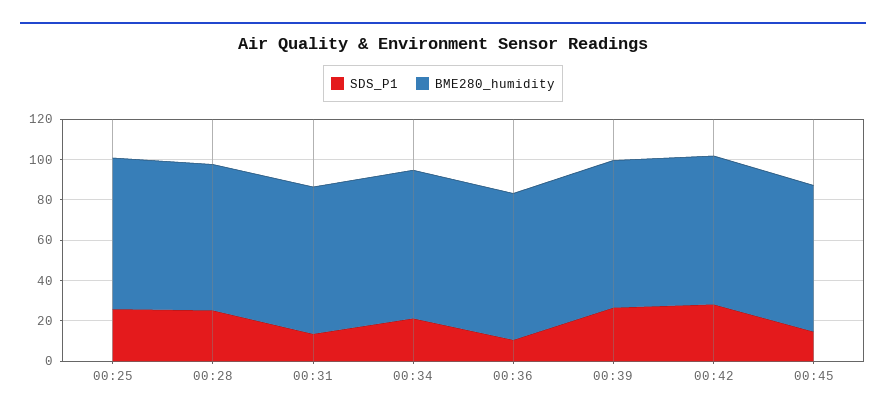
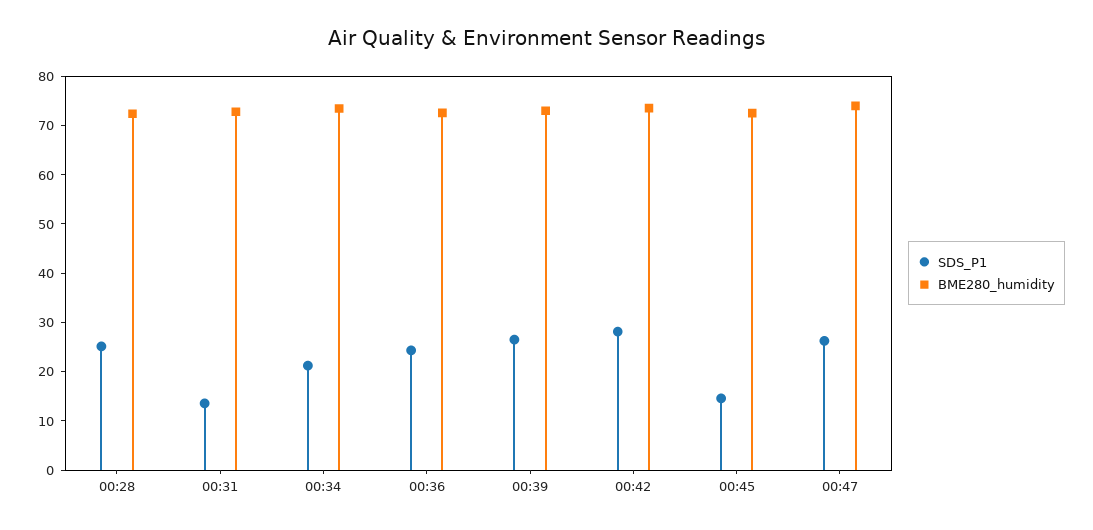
SDS_P1, 00:25: 25 -> none
BME280_humidity, 00:25: 75 -> none
SDS_P1, 00:36: 10 -> 24
SDS_P1, 00:47: none -> 26
BME280_humidity, 00:47: none -> 74

